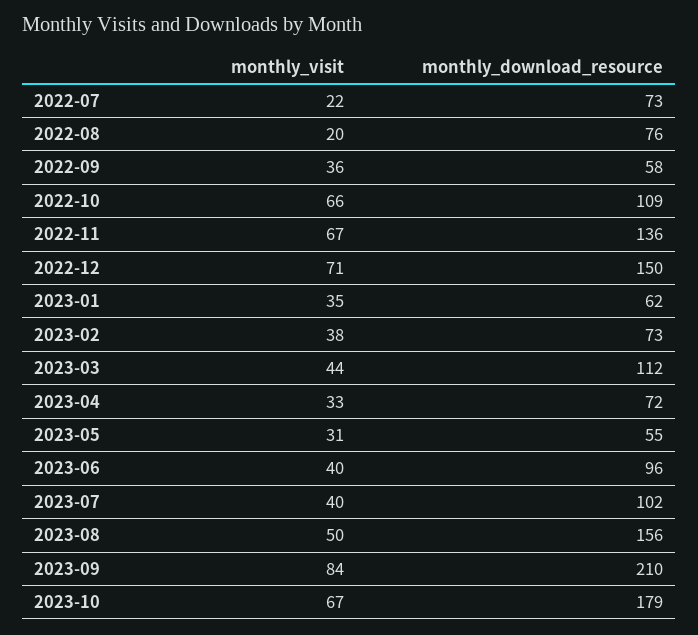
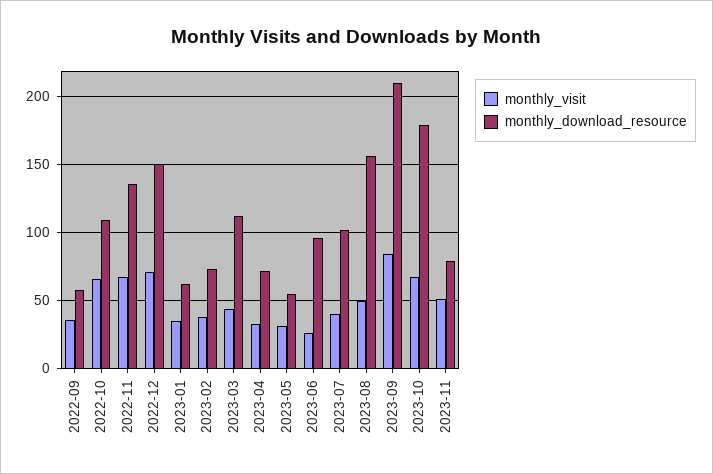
monthly_visit, 2022-07: 22 -> none
monthly_download_resource, 2022-07: 73 -> none
monthly_visit, 2022-08: 20 -> none
monthly_download_resource, 2022-08: 76 -> none
monthly_visit, 2023-06: 40 -> 25
monthly_visit, 2023-11: none -> 50
monthly_download_resource, 2023-11: none -> 80

